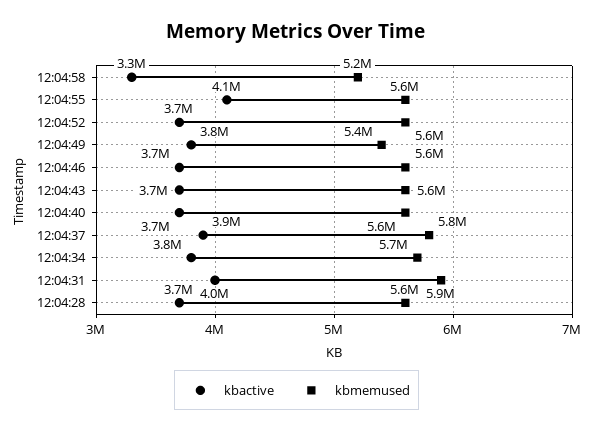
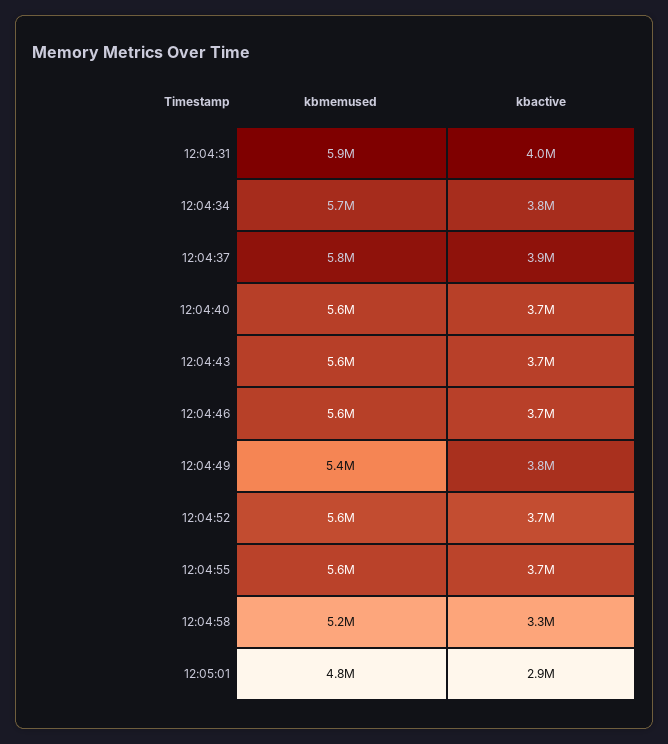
kbactive, 12:04:55: 4100000 -> 3700000
kbactive, 12:04:28: 3700000 -> none
kbmemused, 12:04:28: 5600000 -> none
kbmemused, 12:05:01: none -> 4800000
kbactive, 12:05:01: none -> 2900000

